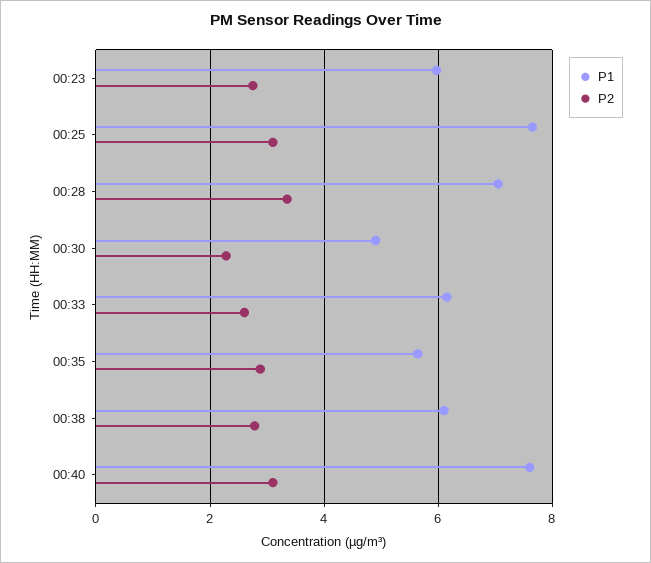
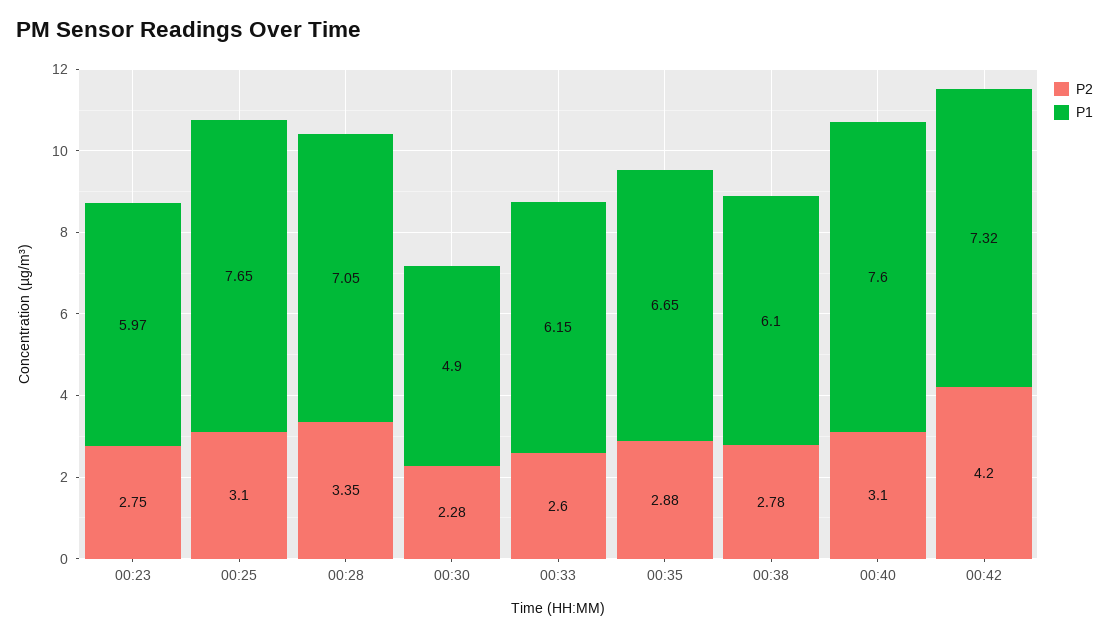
P1, 00:35: 5.6 -> 6.65
P2, 00:42: none -> 4.2
P1, 00:42: none -> 7.32

